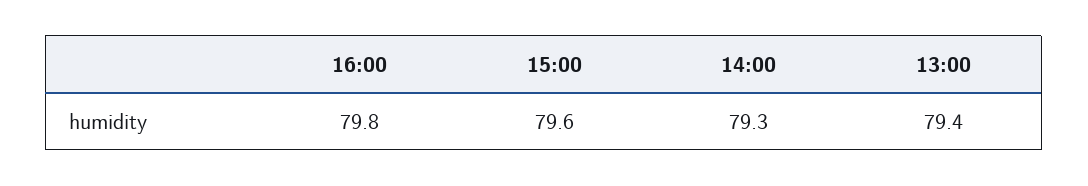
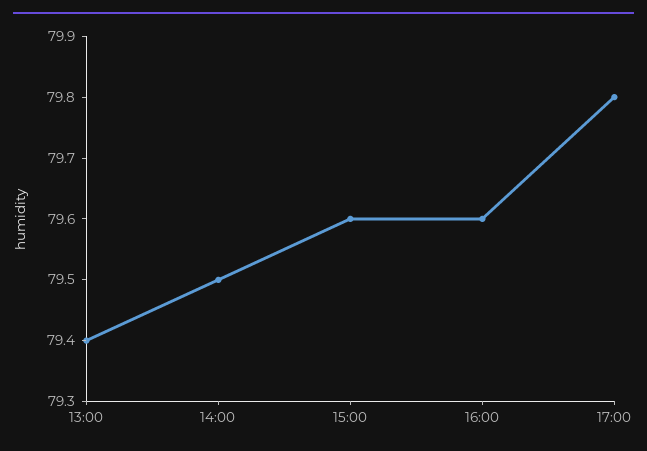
16:00: 79.8 -> 79.6
14:00: 79.3 -> 79.5
17:00: none -> 79.8

